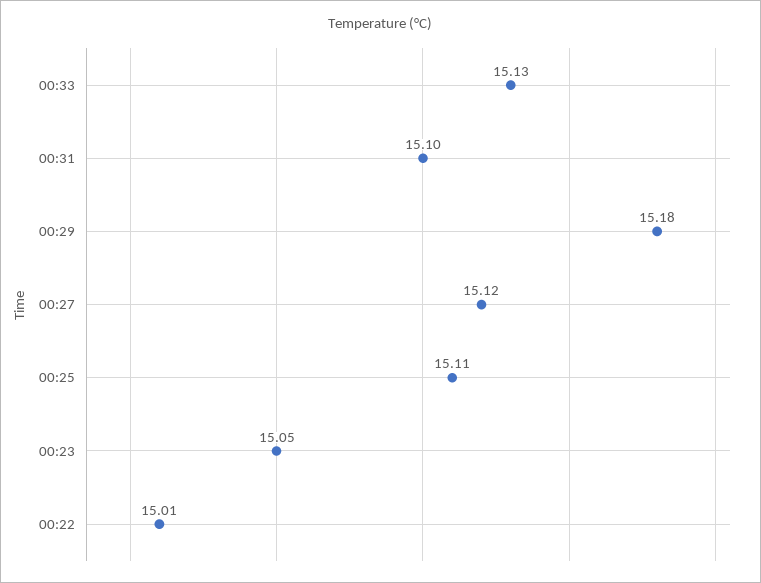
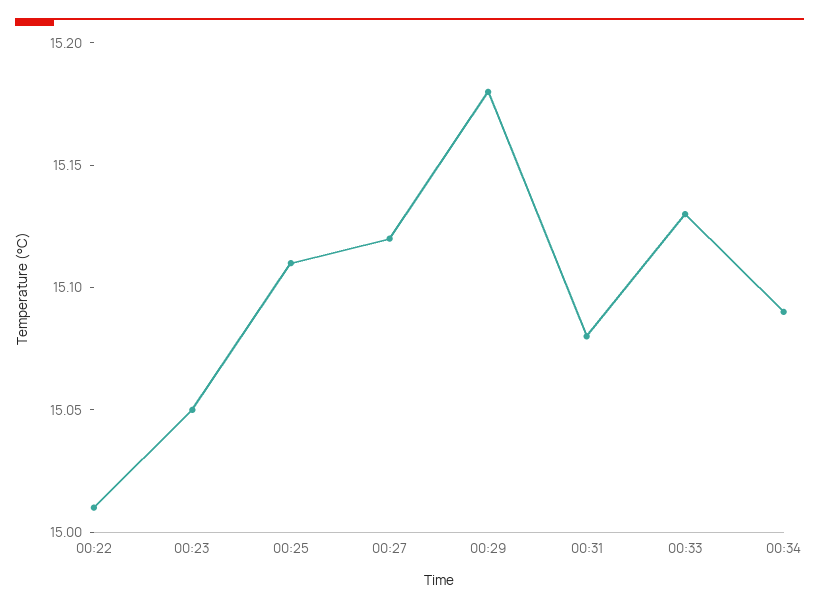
00:31: 15.1 -> 15.08
00:34: none -> 15.09

